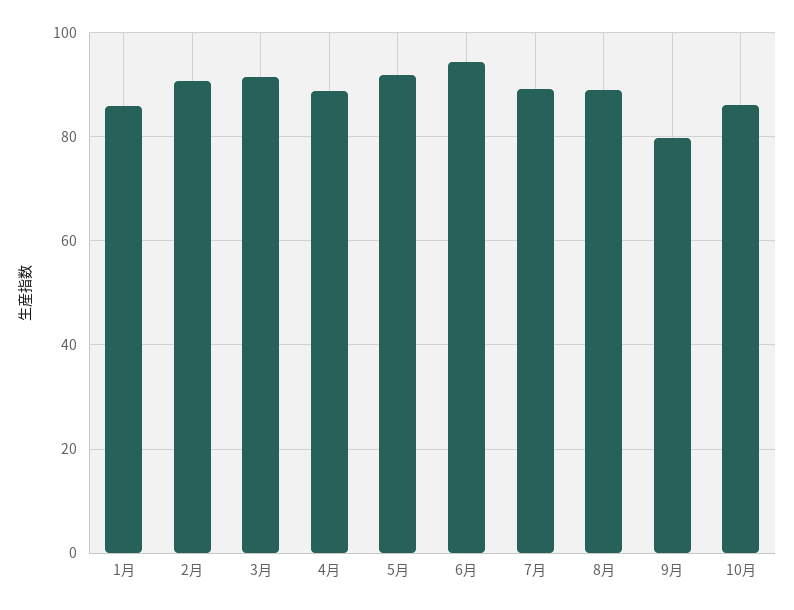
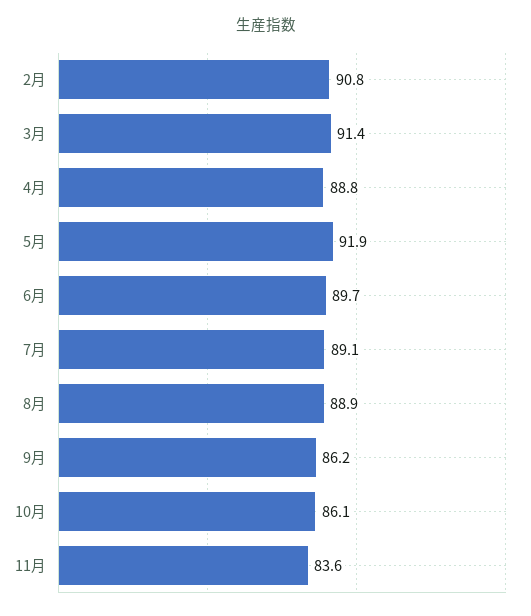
1月: 86 -> none
6月: 94 -> 89.7
9月: 80 -> 86.2
11月: none -> 83.6

